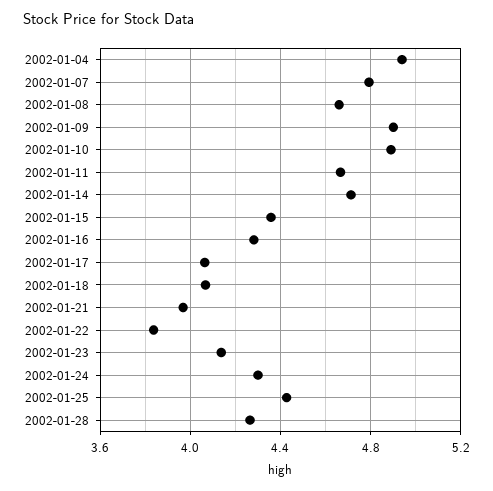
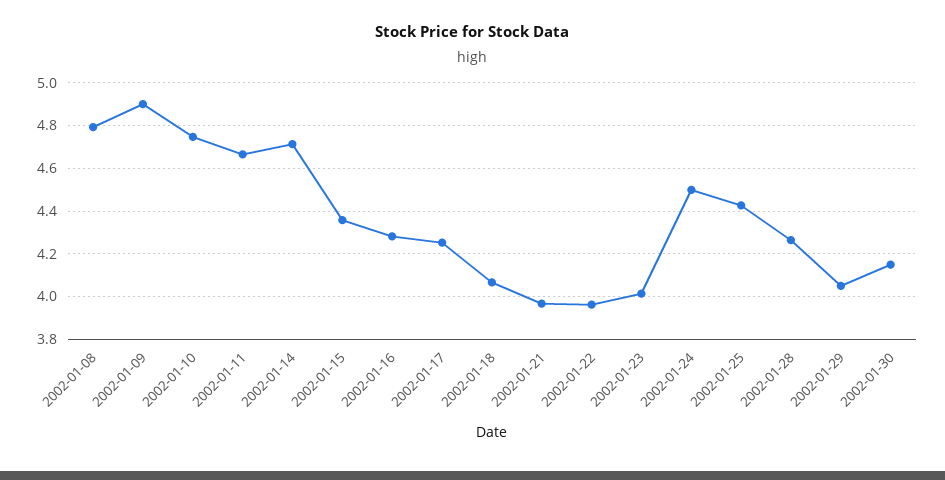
2002-01-04: 4.95 -> none
2002-01-07: 4.8 -> none
2002-01-08: 4.65 -> 4.8
2002-01-10: 4.9 -> 4.75
2002-01-17: 4.05 -> 4.25
2002-01-22: 3.85 -> 3.95
2002-01-23: 4.15 -> 4
2002-01-24: 4.3 -> 4.5
2002-01-29: none -> 4.05
2002-01-30: none -> 4.15

